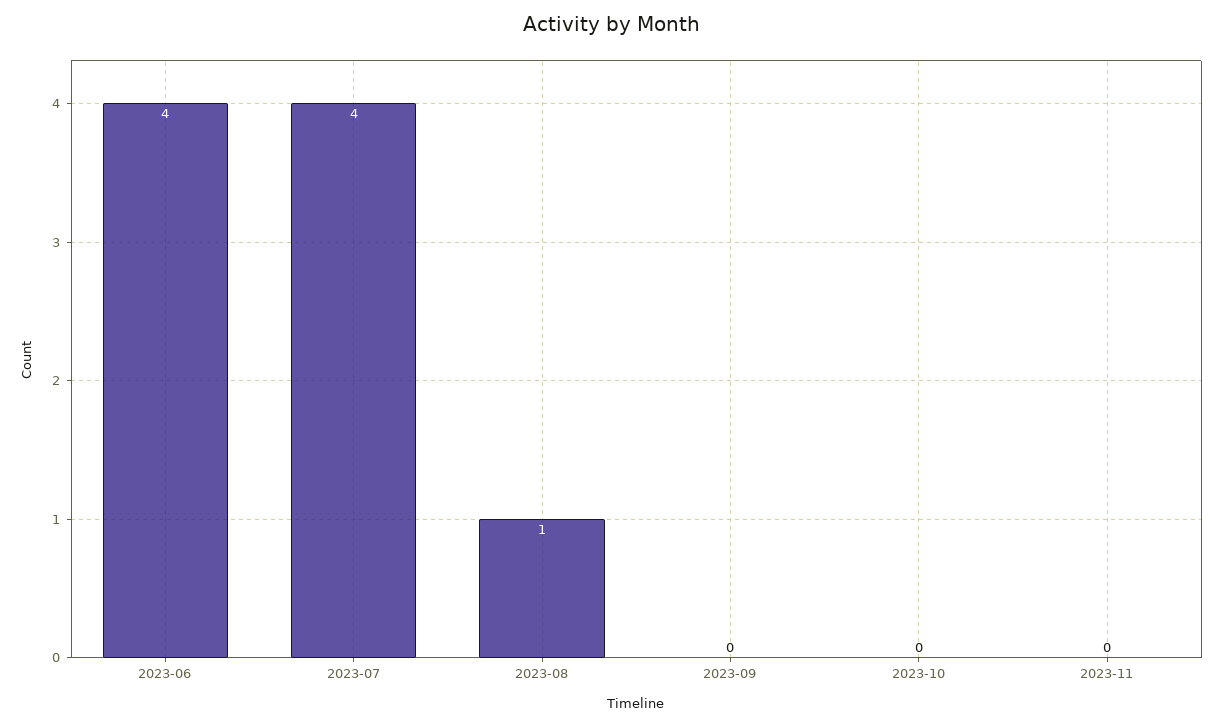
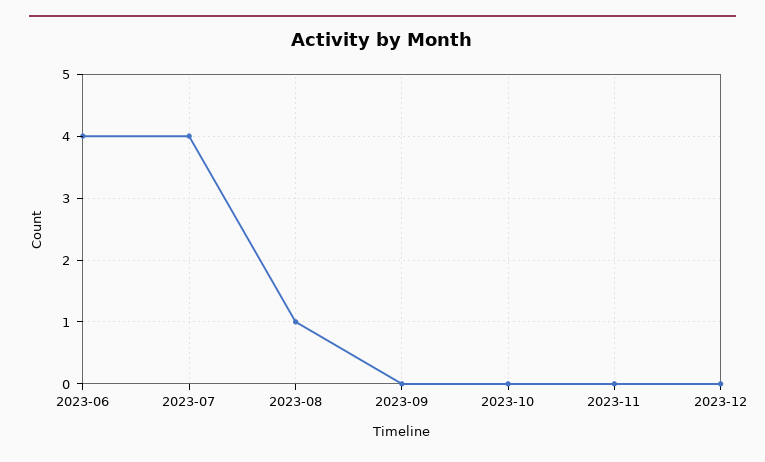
2023-12: none -> 0

